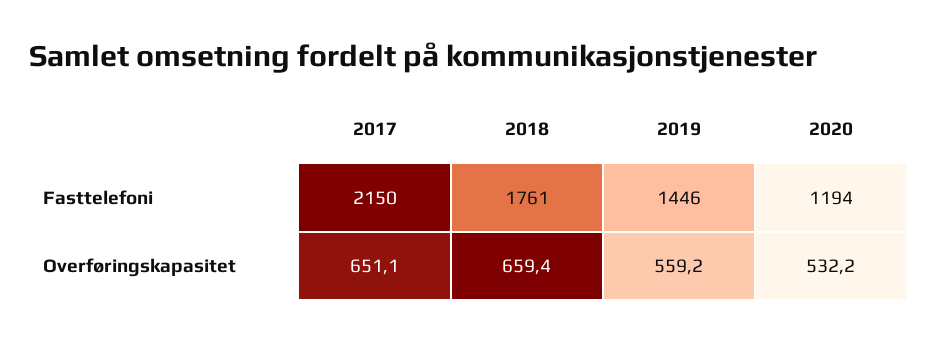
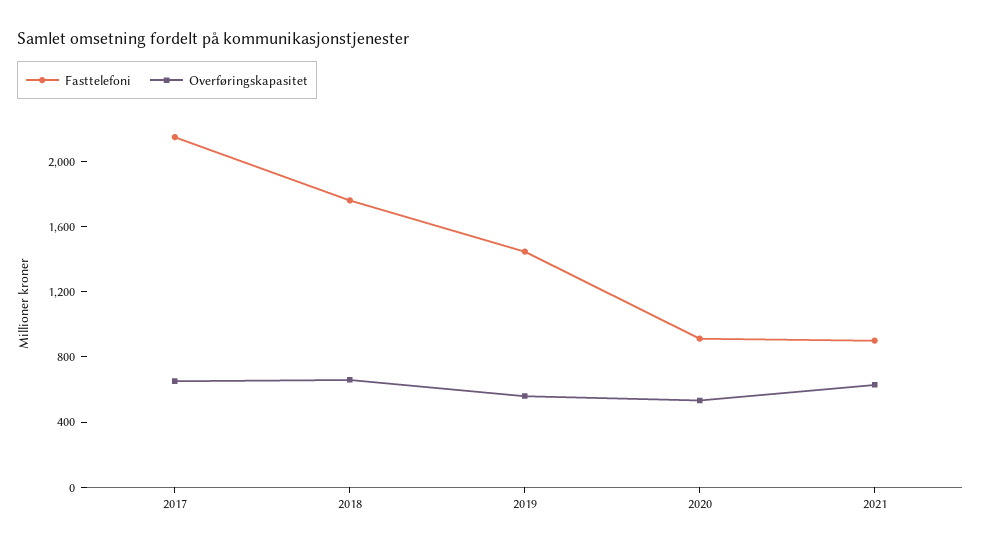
Fasttelefoni, 2020: 1194 -> 900
Fasttelefoni, 2021: none -> 900
Overføringskapasitet, 2021: none -> 600

